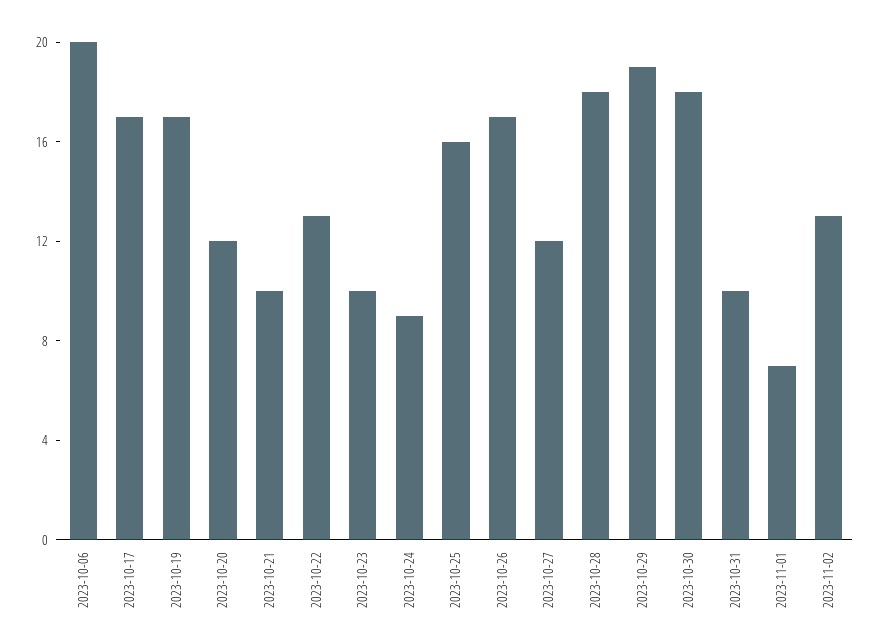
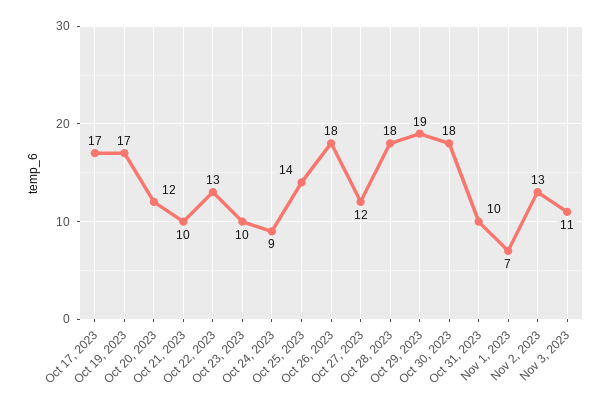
2023-10-06: 20 -> none
2023-10-25: 16 -> 14
2023-10-26: 17 -> 18
Nov 3, 2023: none -> 11

